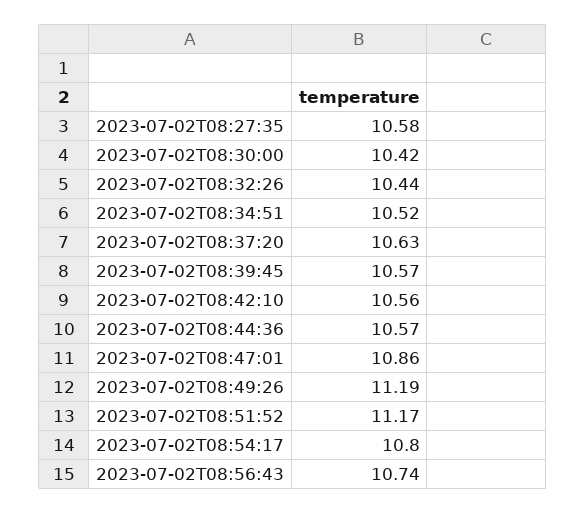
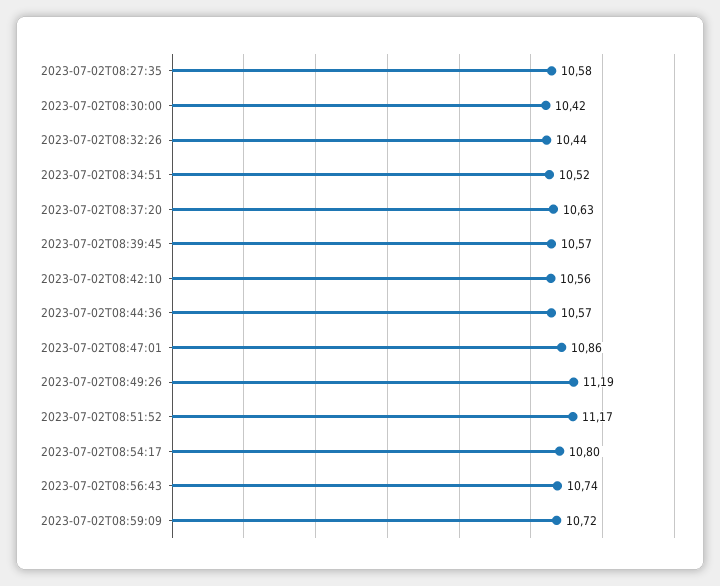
2023-07-02T08:59:09: none -> 10.72

